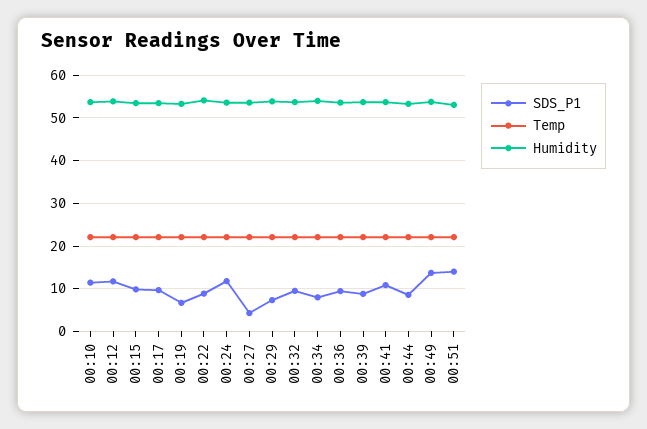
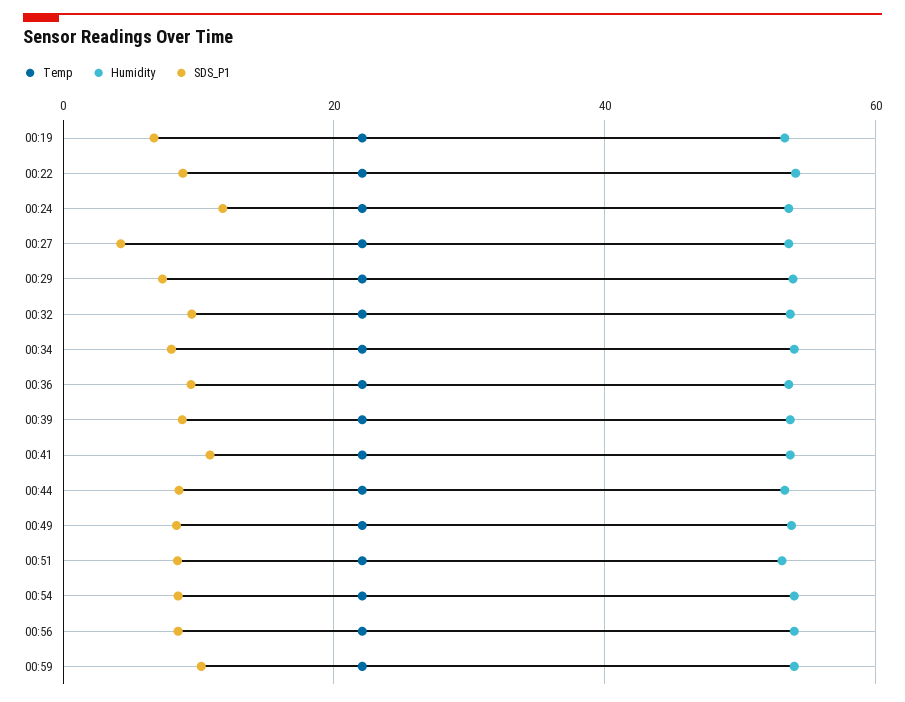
SDS_P1, 00:10: 12 -> none
Temp, 00:10: 22 -> none
Humidity, 00:10: 54 -> none
SDS_P1, 00:12: 12 -> none
Temp, 00:12: 22 -> none
Humidity, 00:12: 54 -> none
SDS_P1, 00:15: 10 -> none
Temp, 00:15: 22 -> none
Humidity, 00:15: 54 -> none
SDS_P1, 00:17: 10 -> none
Temp, 00:17: 22 -> none
Humidity, 00:17: 54 -> none
SDS_P1, 00:49: 14 -> 8
SDS_P1, 00:51: 14 -> 8
Temp, 00:54: none -> 22
Humidity, 00:54: none -> 54
SDS_P1, 00:54: none -> 8
Temp, 00:56: none -> 22
Humidity, 00:56: none -> 54
SDS_P1, 00:56: none -> 8
Temp, 00:59: none -> 22
Humidity, 00:59: none -> 54
SDS_P1, 00:59: none -> 10

